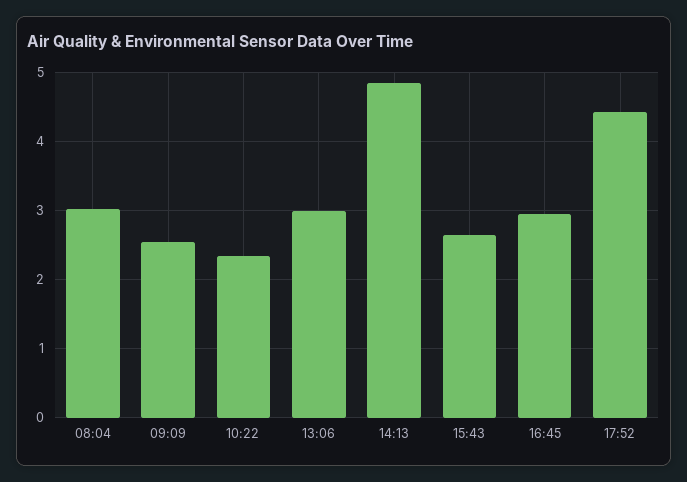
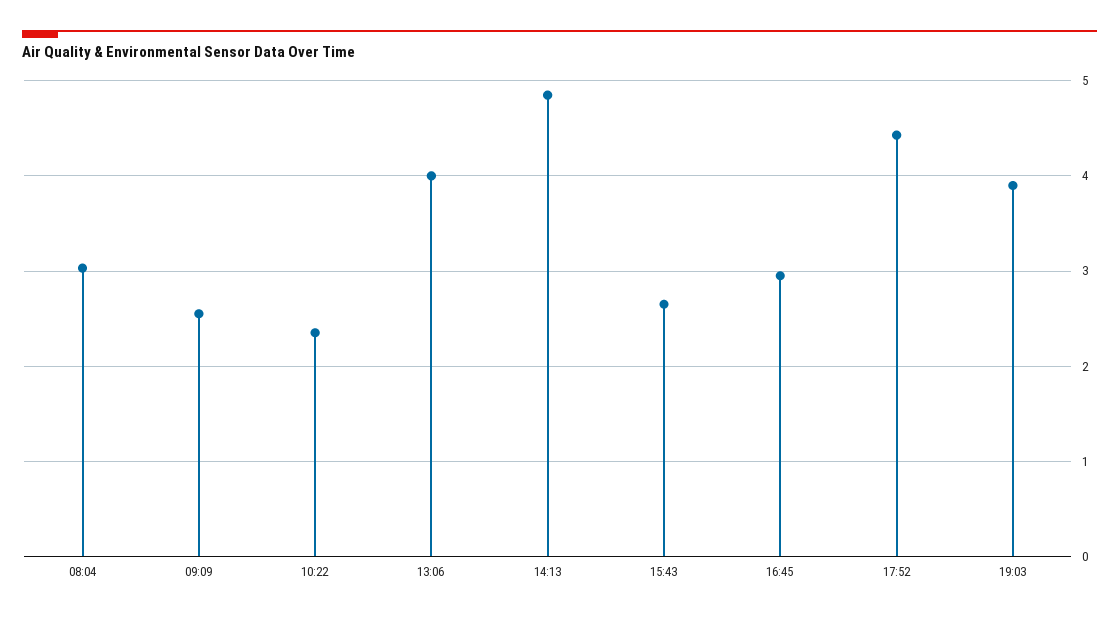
13:06: 3 -> 4
19:03: none -> 3.9

